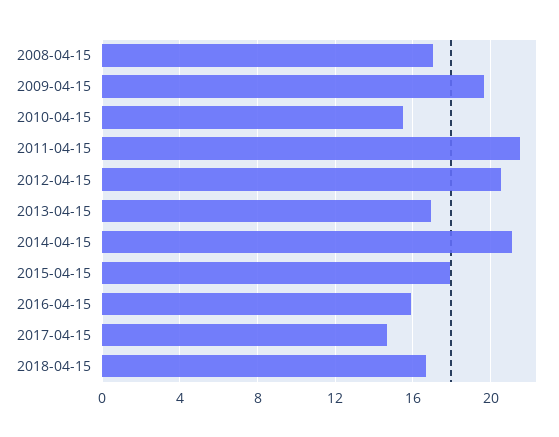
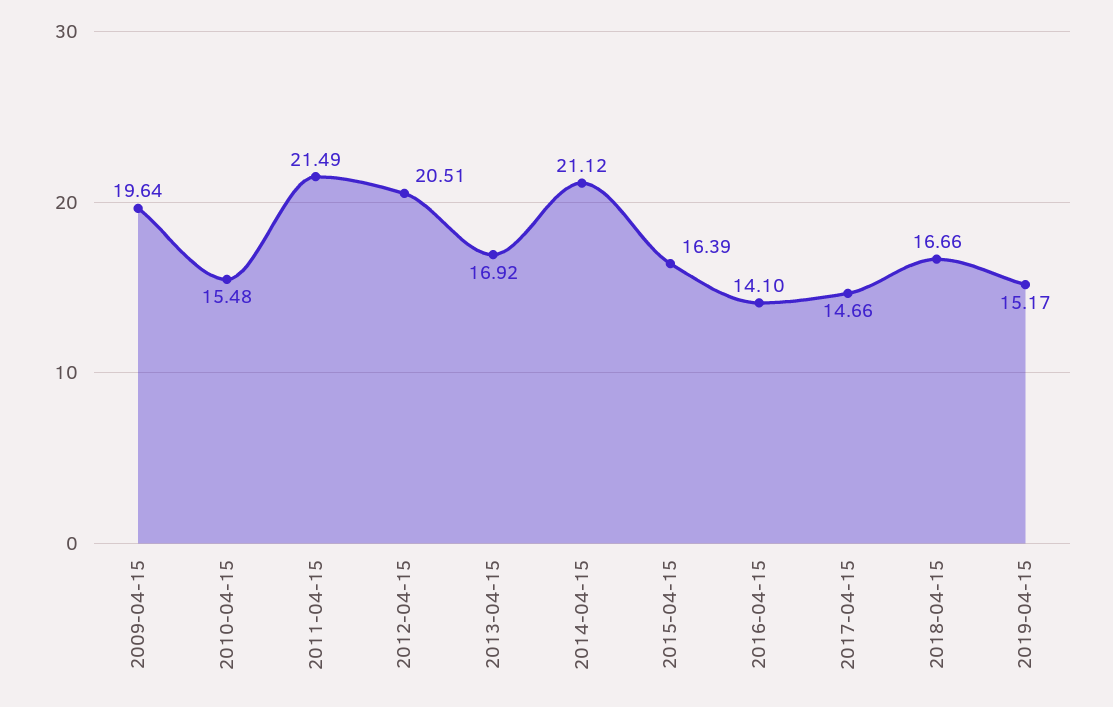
2008-04-15: 17 -> none
2015-04-15: 18 -> 16.39
2016-04-15: 16 -> 14.1
2019-04-15: none -> 15.17

